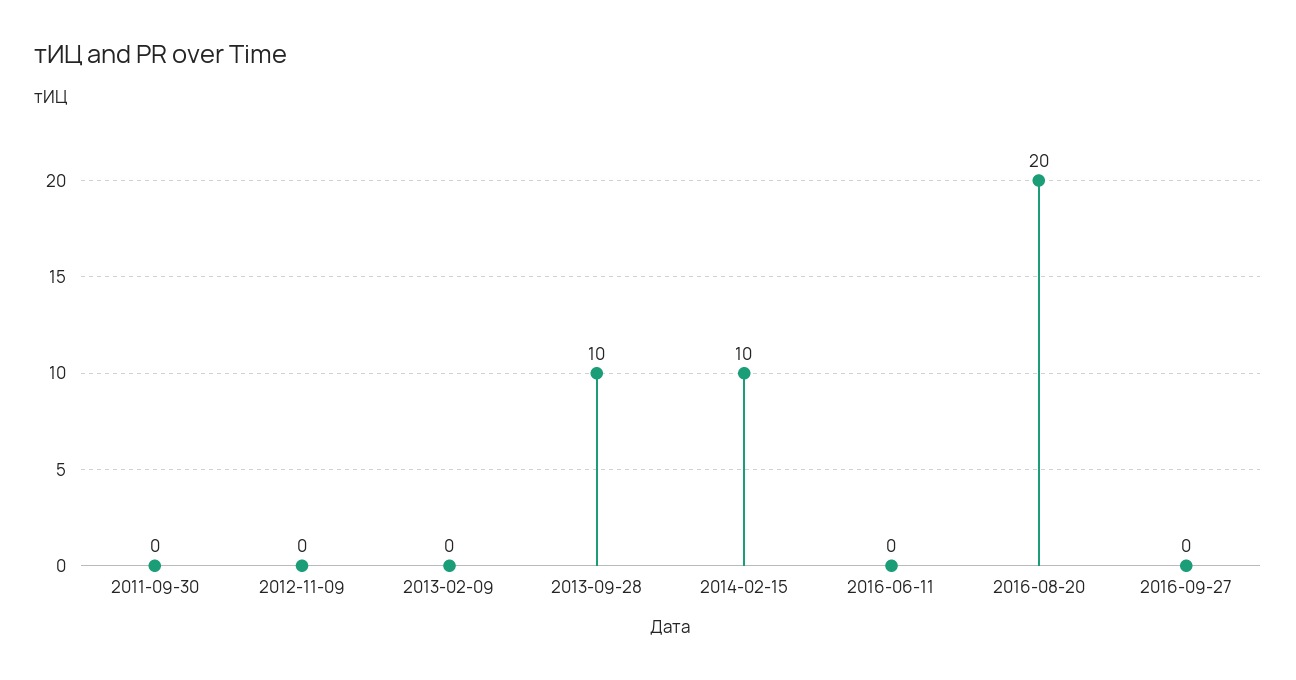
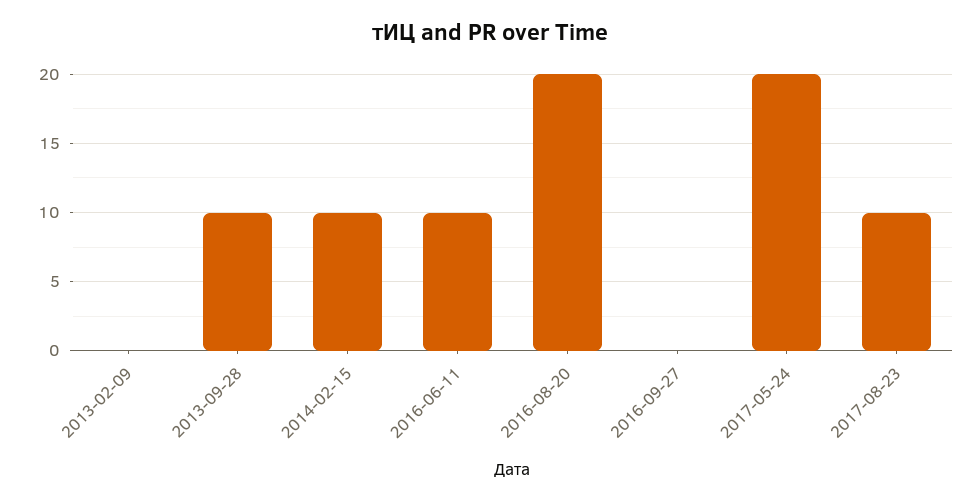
2011-09-30: 0 -> none
2012-11-09: 0 -> none
2016-06-11: 0 -> 10
2017-05-24: none -> 20
2017-08-23: none -> 10

